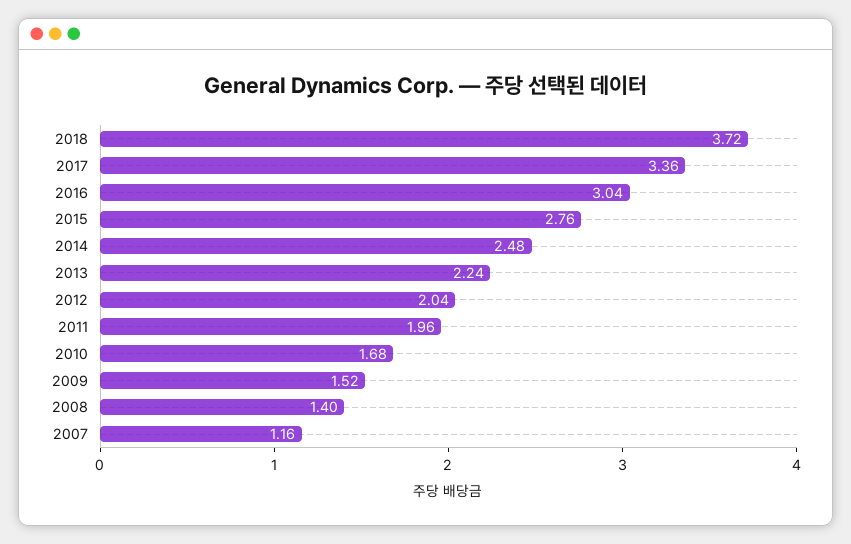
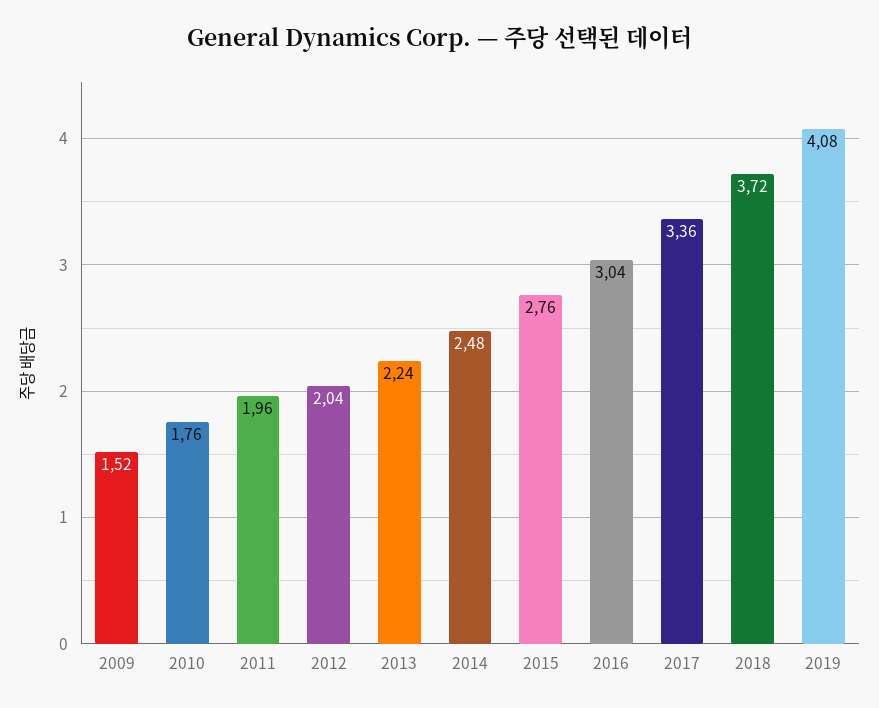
2010: 1.68 -> 1.76
2008: 1.4 -> none
2007: 1.16 -> none
2019: none -> 4.08

